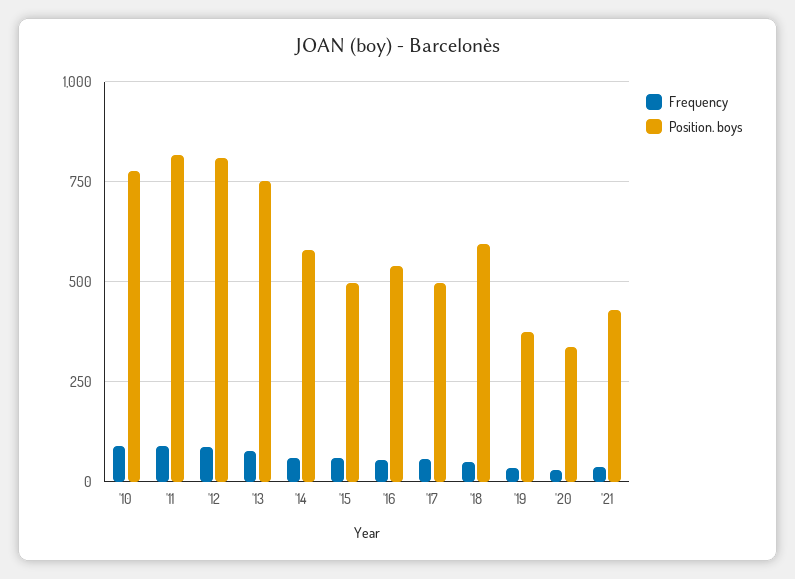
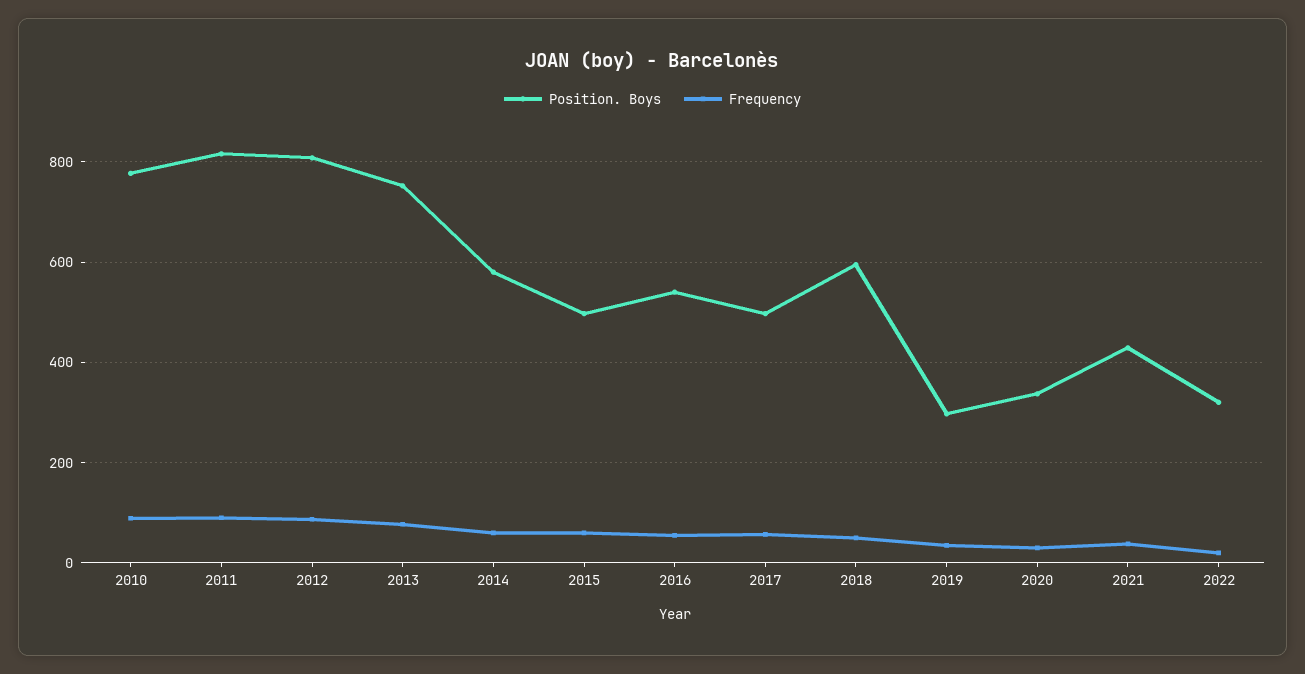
Position. boys, '19: 375 -> 300
Position. boys, 2022: none -> 320
Frequency, 2022: none -> 20

